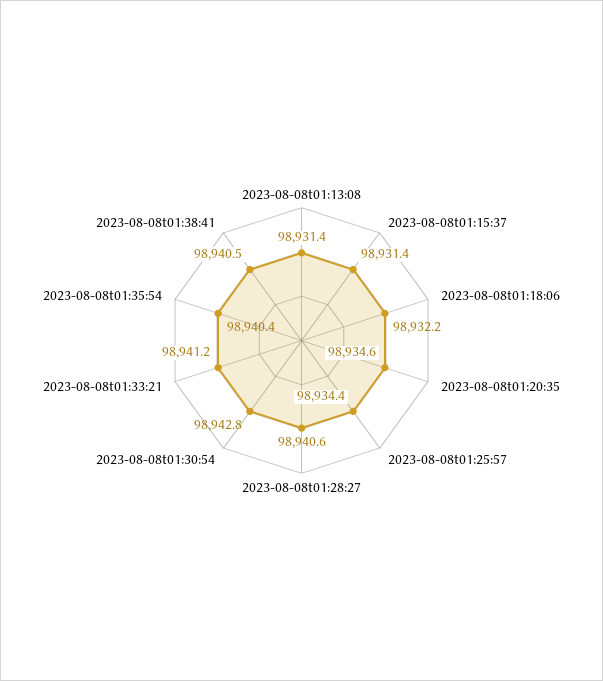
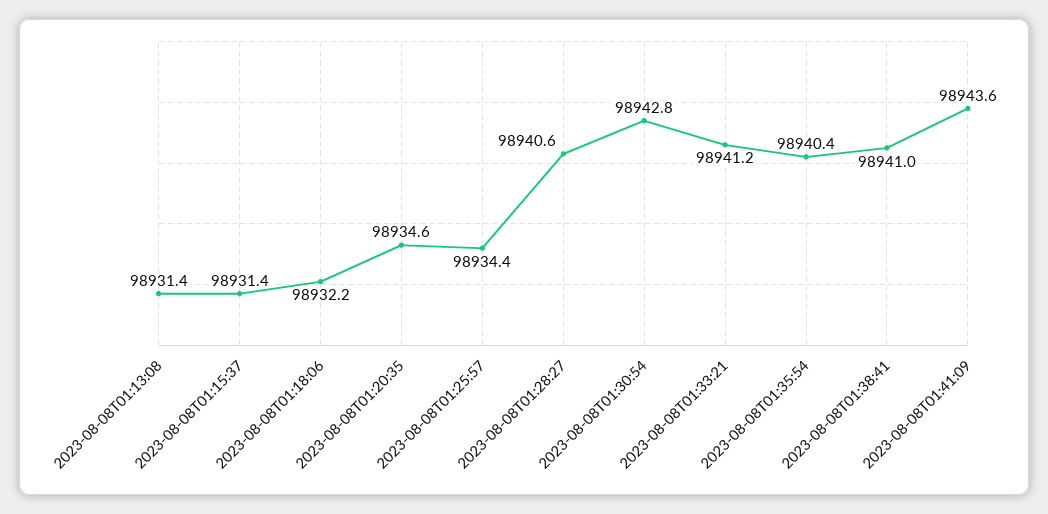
2023-08-08t01:38:41: 98940.5 -> 98941
2023-08-08T01:41:09: none -> 98943.6

